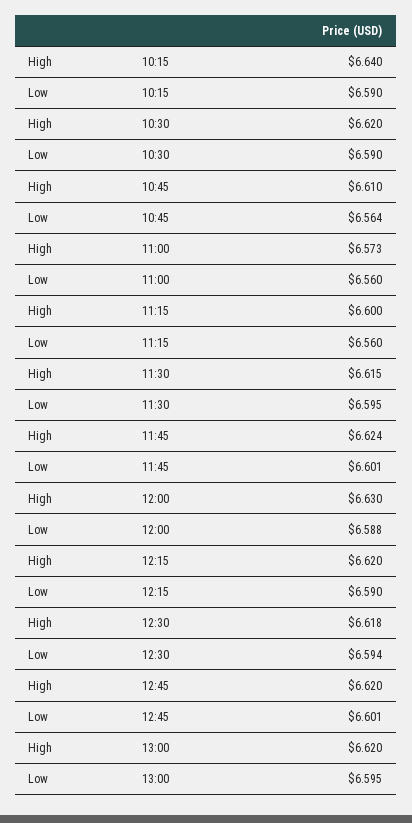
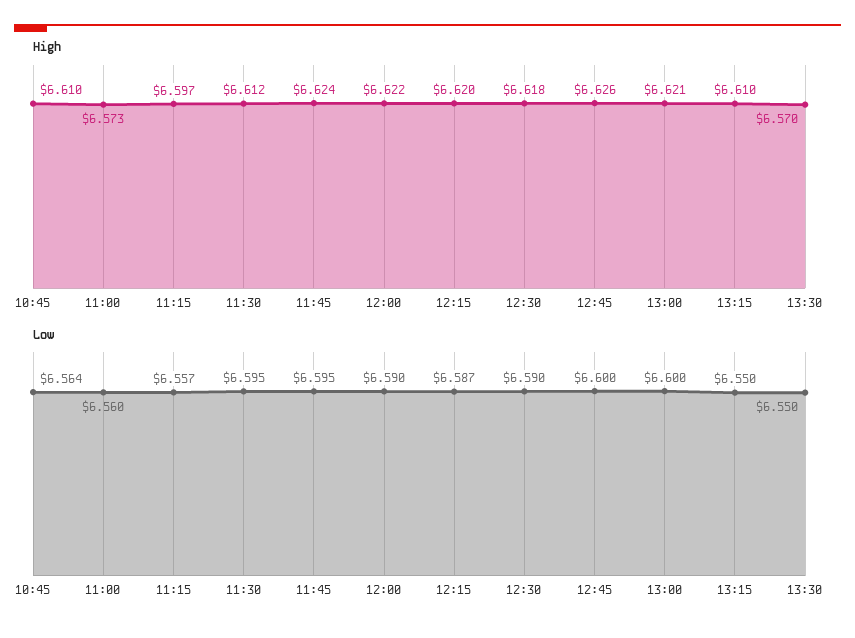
High, 10:15: 6.64 -> none
Low, 10:15: 6.59 -> none
High, 10:30: 6.62 -> none
Low, 10:30: 6.59 -> none
High, 11:15: 6.6 -> 6.597
Low, 11:15: 6.56 -> 6.557
High, 11:30: 6.615 -> 6.612
Low, 11:45: 6.601 -> 6.595
High, 12:00: 6.63 -> 6.622
Low, 12:00: 6.588 -> 6.59
Low, 12:15: 6.59 -> 6.587
Low, 12:30: 6.594 -> 6.59
High, 12:45: 6.62 -> 6.626
Low, 12:45: 6.601 -> 6.6
High, 13:00: 6.62 -> 6.621
Low, 13:00: 6.595 -> 6.6
High, 13:15: none -> 6.61
High, 13:30: none -> 6.57
Low, 13:15: none -> 6.55
Low, 13:30: none -> 6.55

